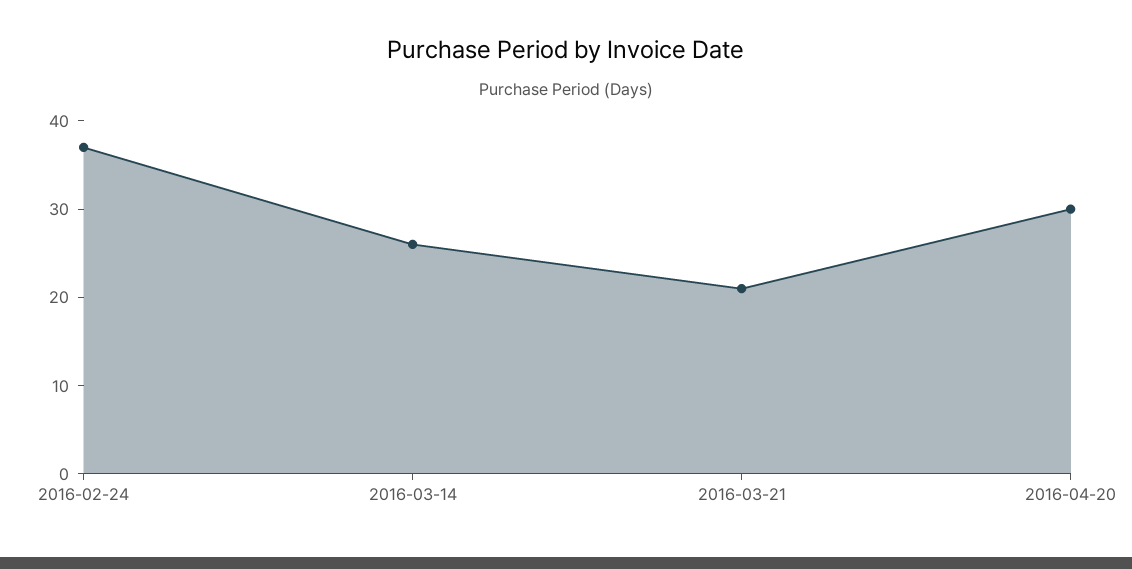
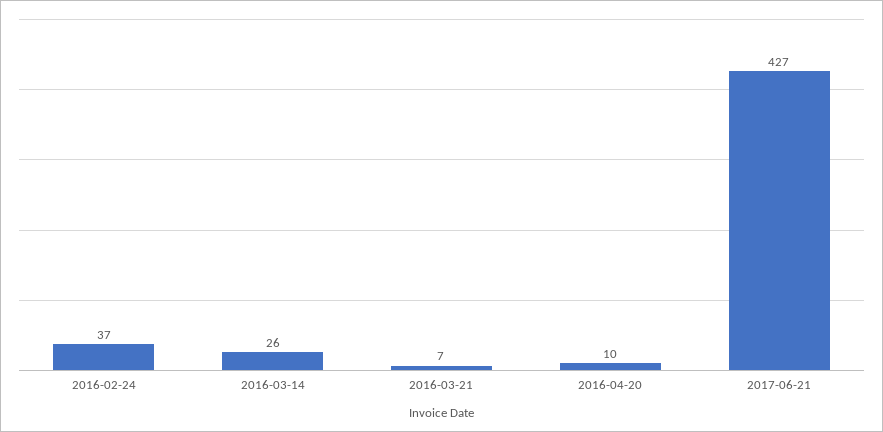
2016-03-21: 21 -> 7
2016-04-20: 30 -> 10
2017-06-21: none -> 427

